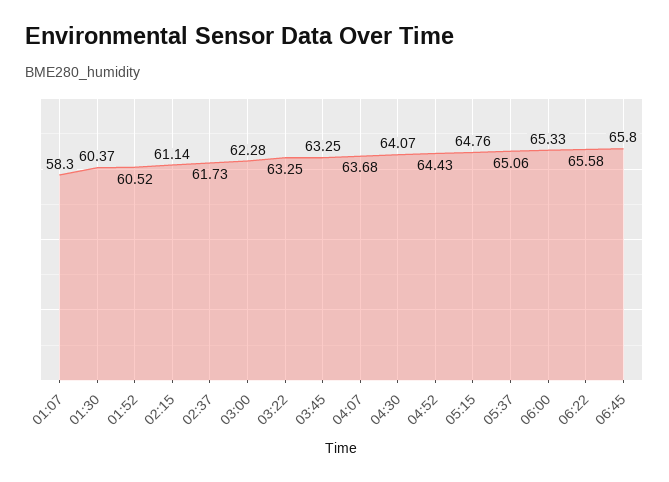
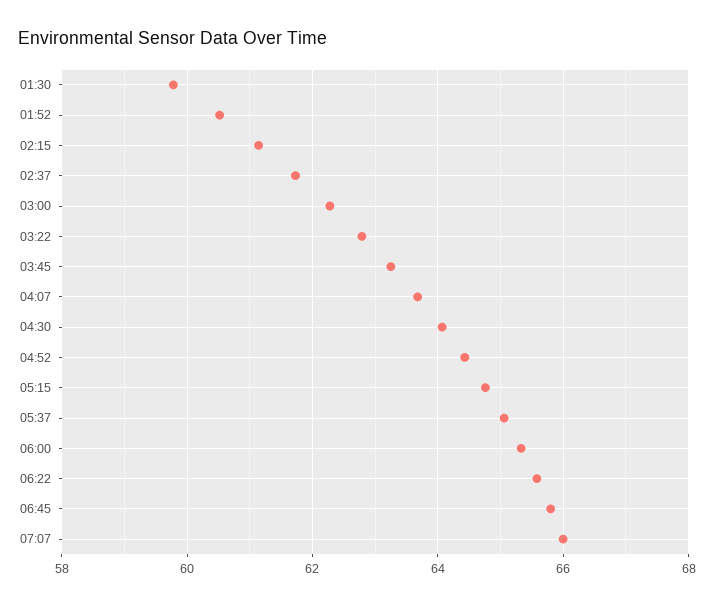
01:07: 58.3 -> none
01:30: 60.37 -> 59.8
03:22: 63.25 -> 62.8
07:07: none -> 66

